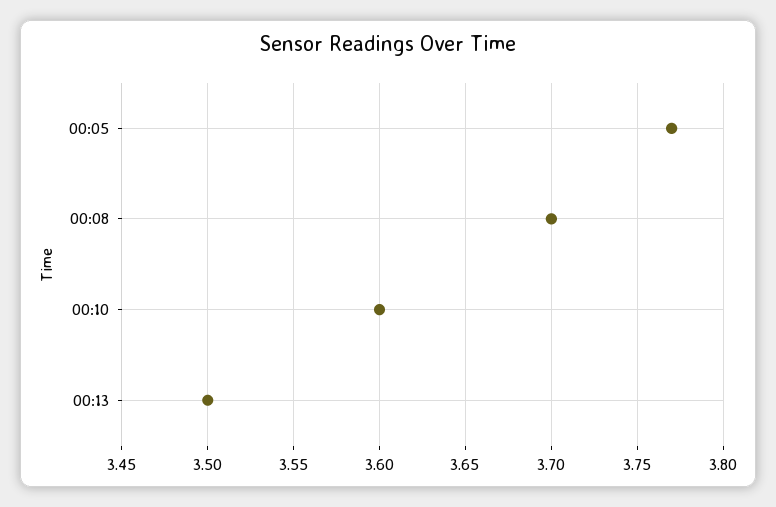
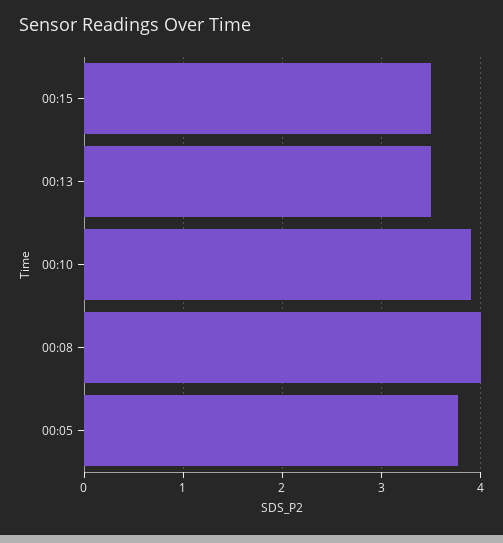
00:08: 3.7 -> 4
00:10: 3.6 -> 3.9
00:15: none -> 3.5

